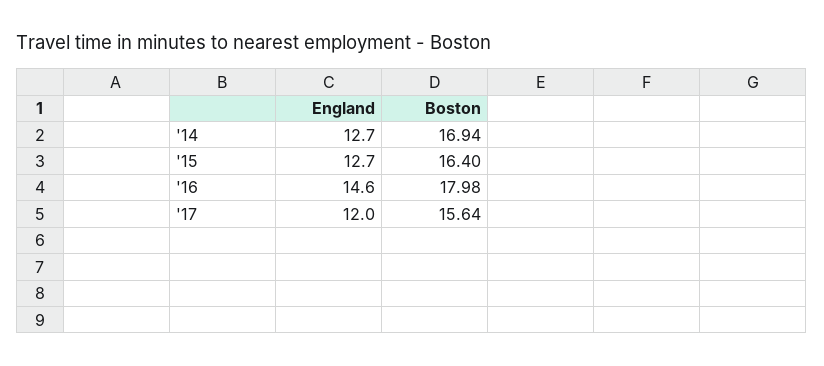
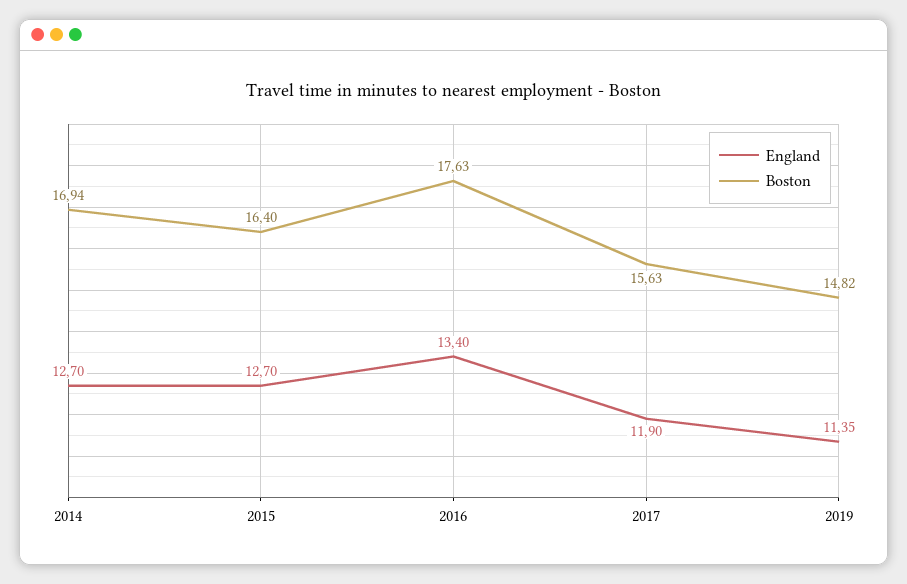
England, '16: 14.6 -> 13.4
Boston, '16: 17.98 -> 17.63
England, '17: 12 -> 11.9
Boston, '17: 15.64 -> 15.63
England, 2019: none -> 11.35
Boston, 2019: none -> 14.82

